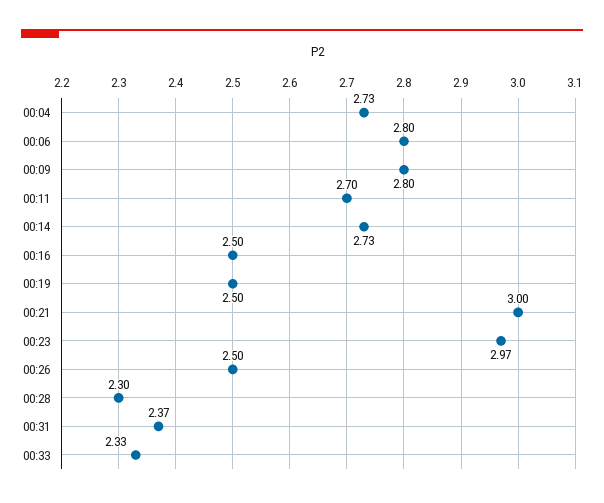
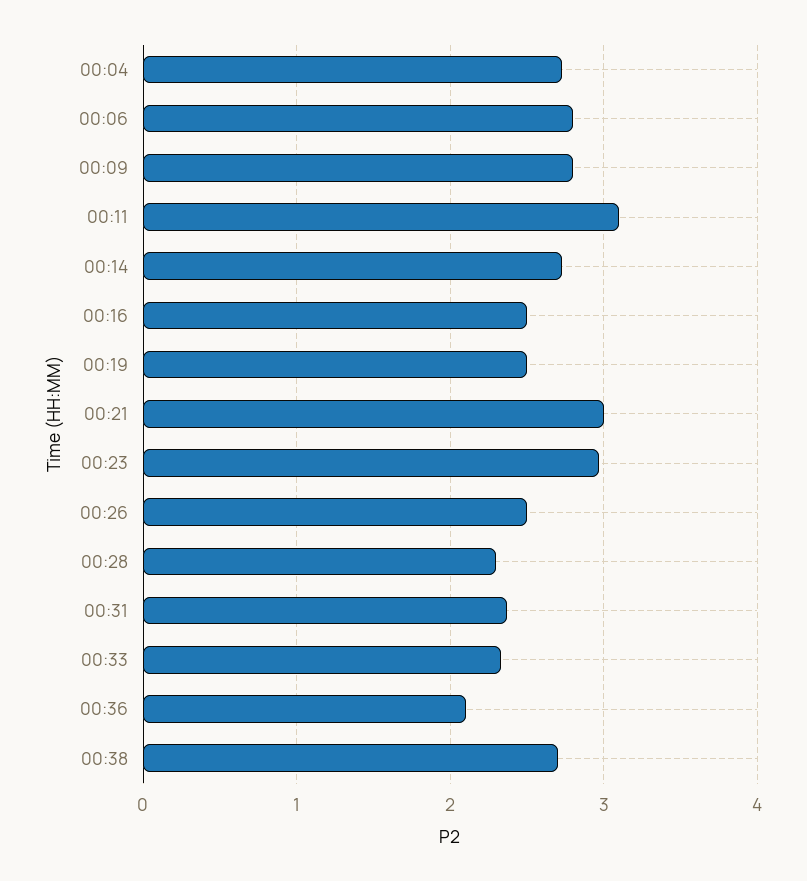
00:11: 2.7 -> 3.1
00:36: none -> 2.1
00:38: none -> 2.7

